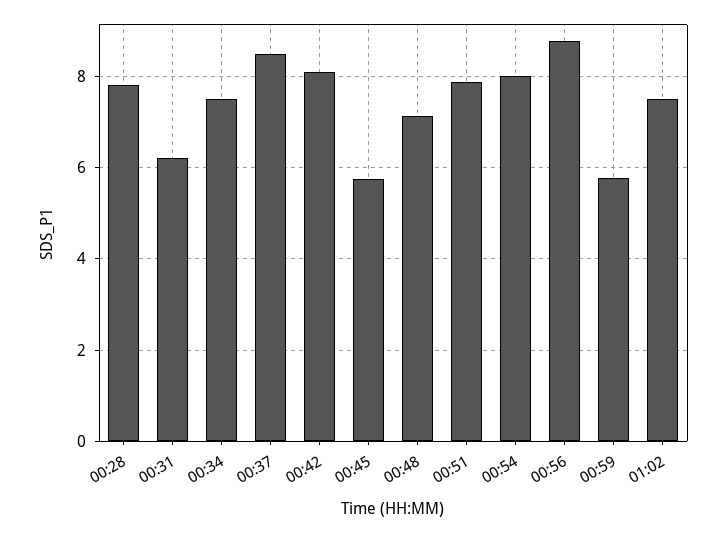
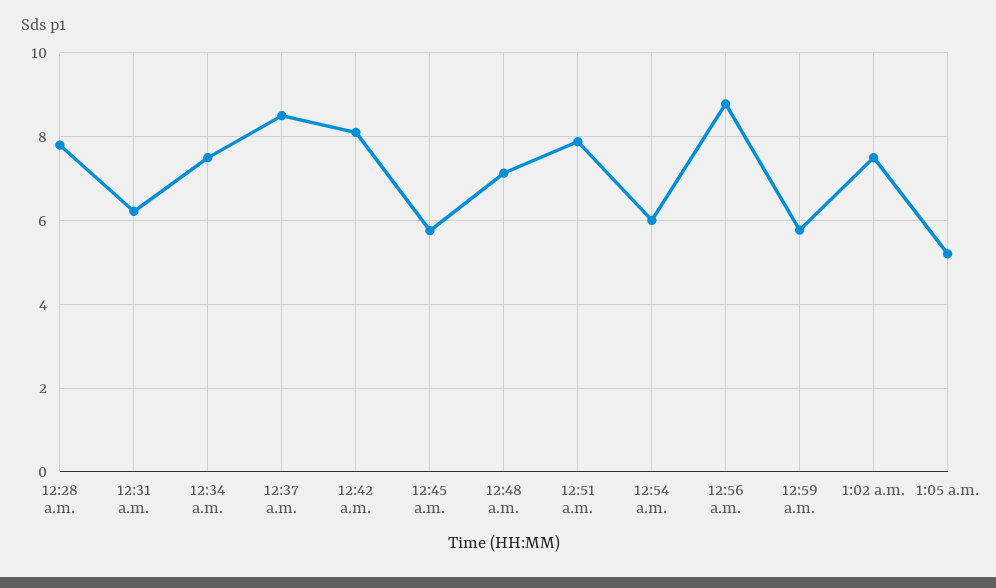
00:54: 8 -> 6
1:05 a.m.: none -> 5.2

